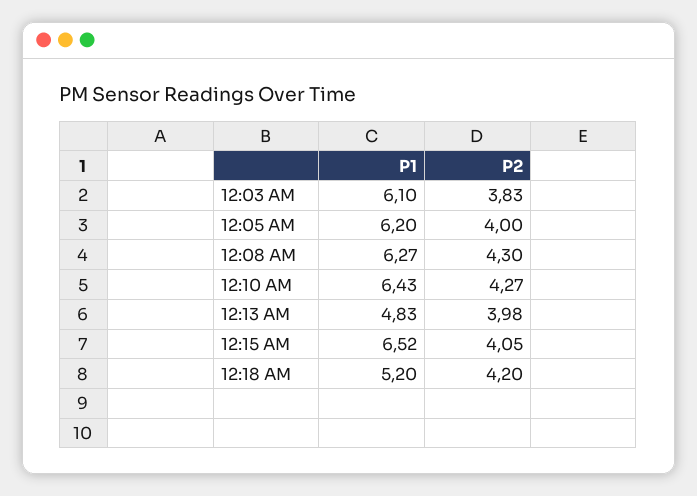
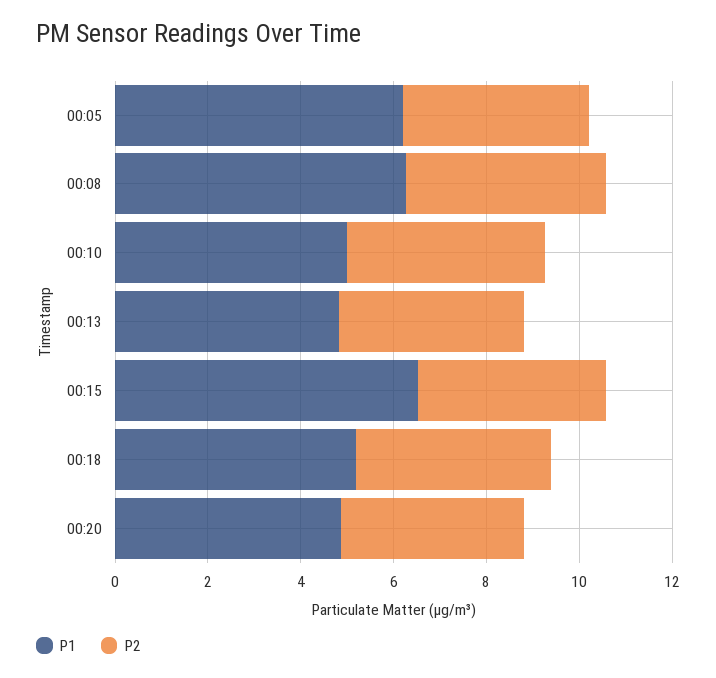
P1, 12:03 AM: 6.1 -> none
P2, 12:03 AM: 3.83 -> none
P1, 12:10 AM: 6.43 -> 5
P1, 00:20: none -> 5
P2, 00:20: none -> 4

